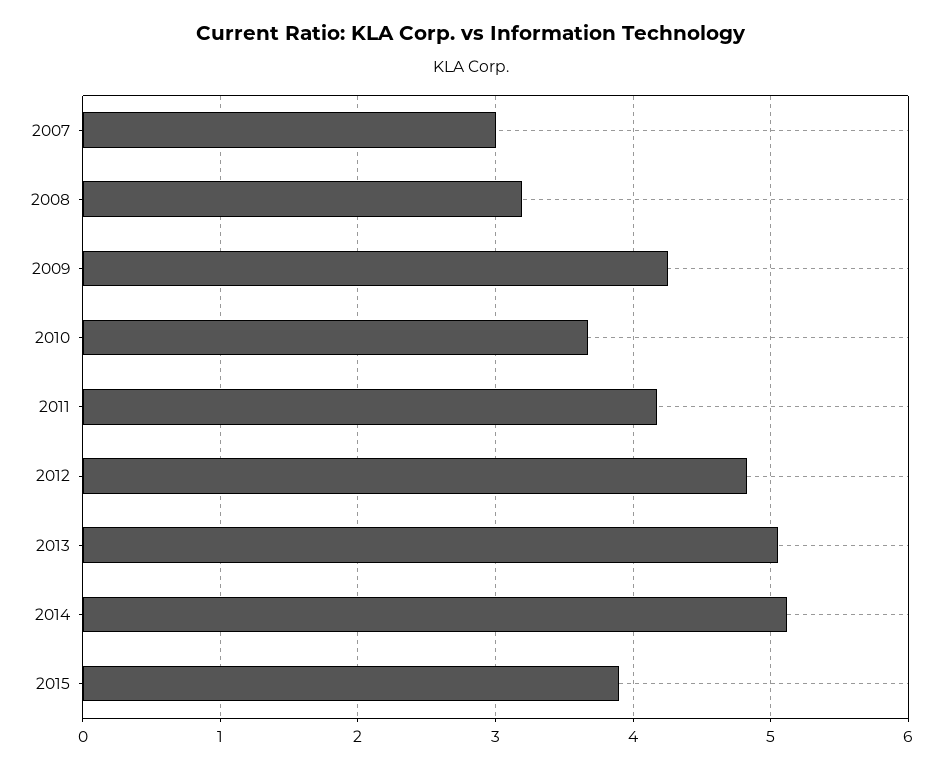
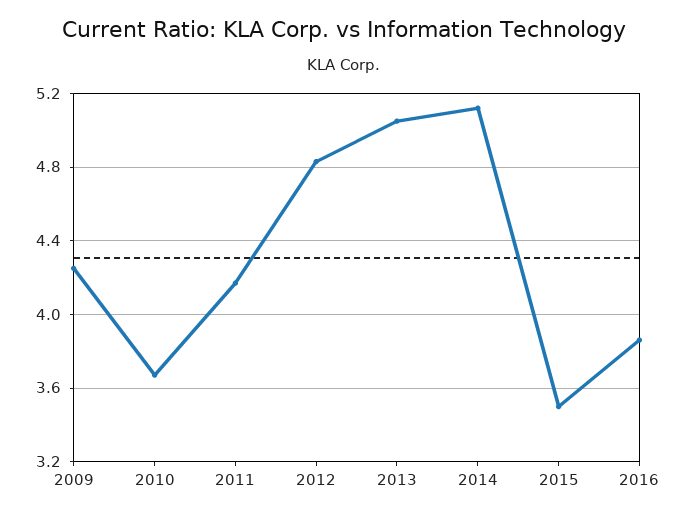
2007: 3 -> none
2008: 3.2 -> none
2015: 3.9 -> 3.5
2016: none -> 3.85

